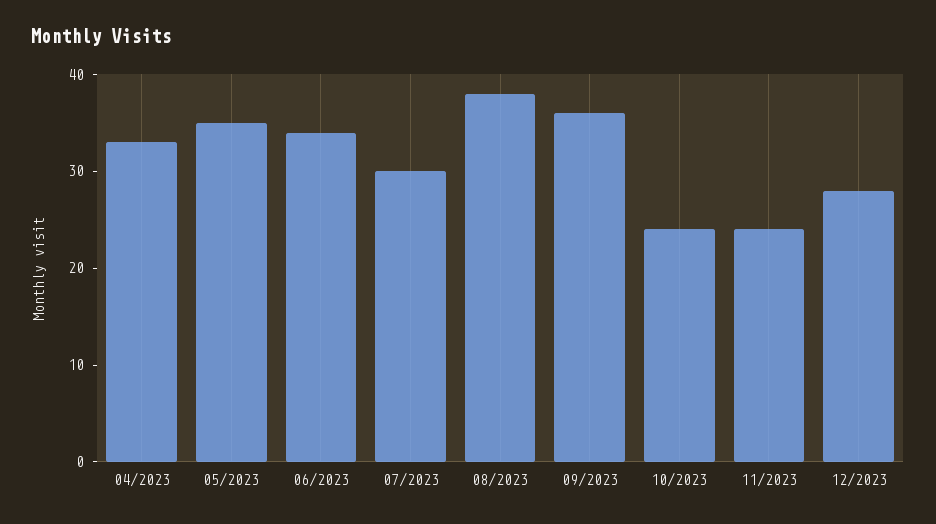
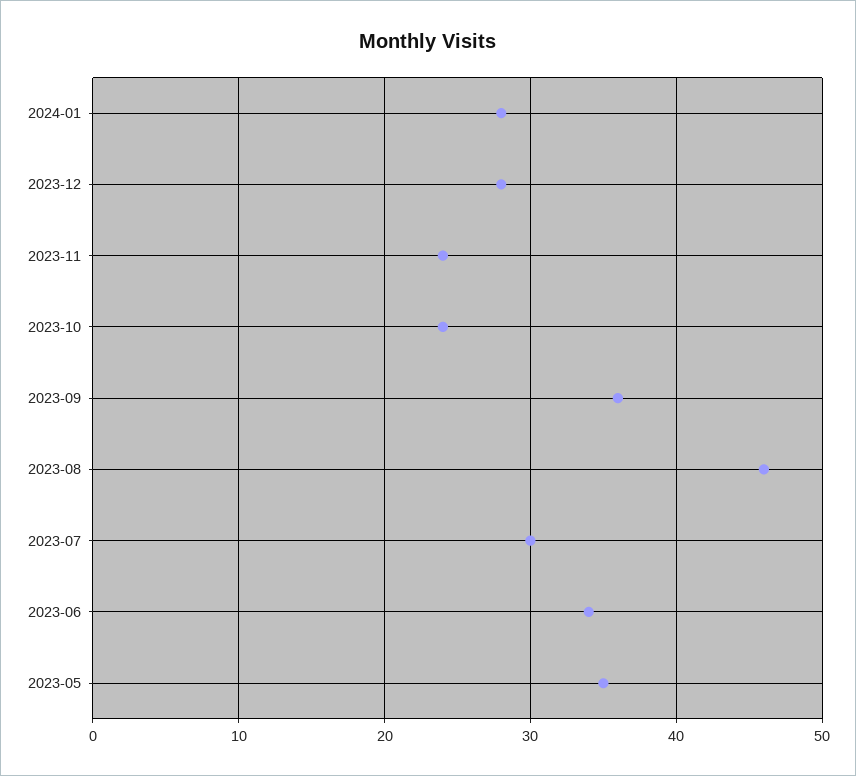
04/2023: 33 -> none
08/2023: 38 -> 46
2024-01: none -> 28

